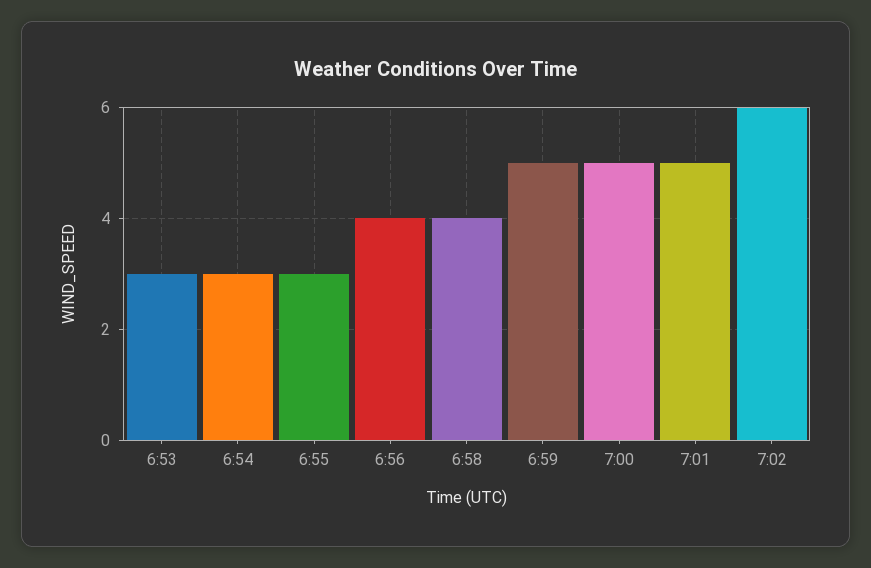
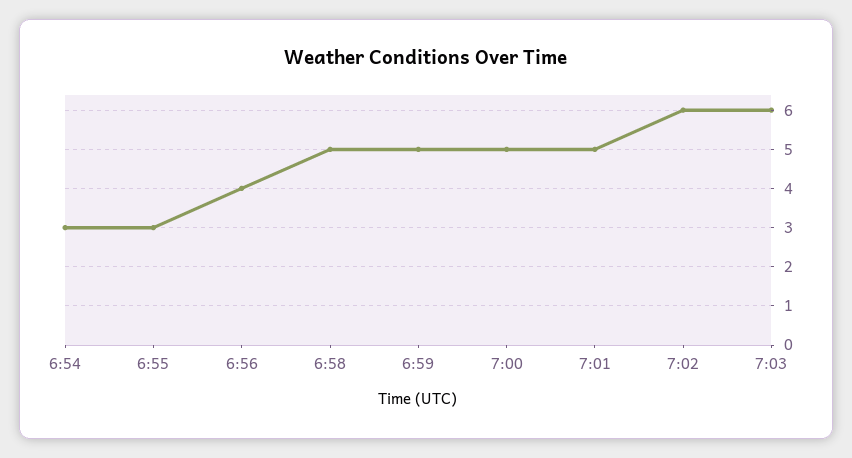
6:53: 3 -> none
6:58: 4 -> 5
7:03: none -> 6

